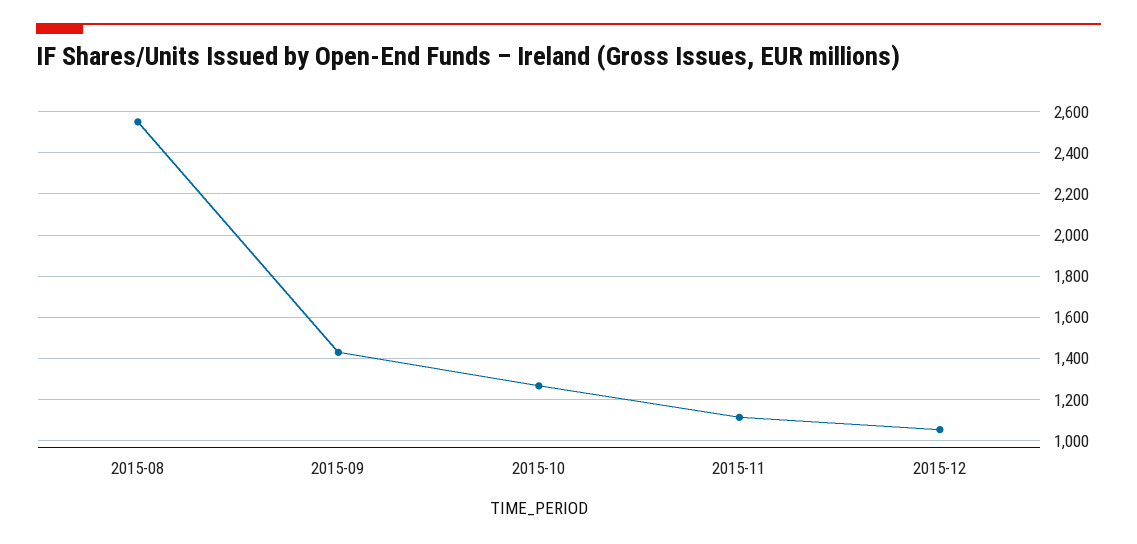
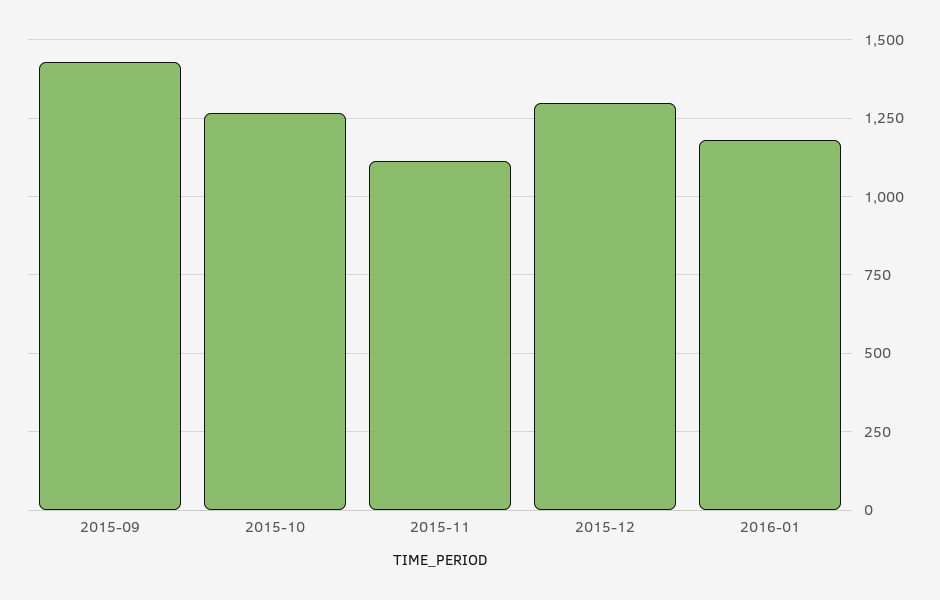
2015-08: 2550 -> none
2015-12: 1050 -> 1300
2016-01: none -> 1175

